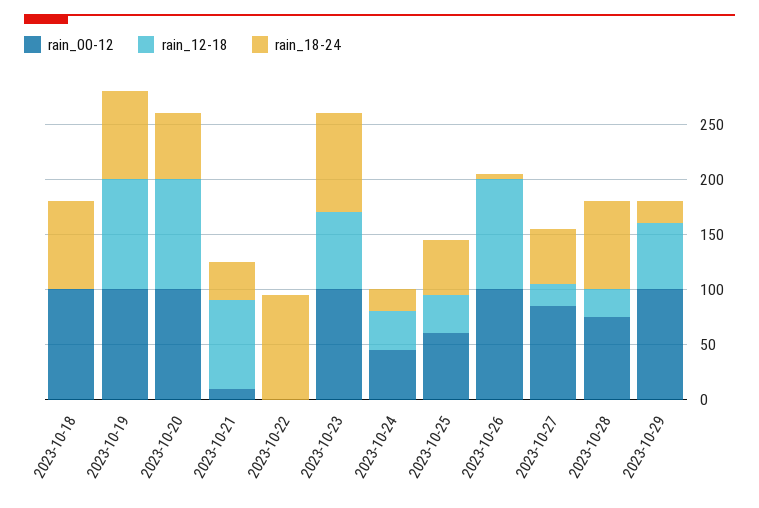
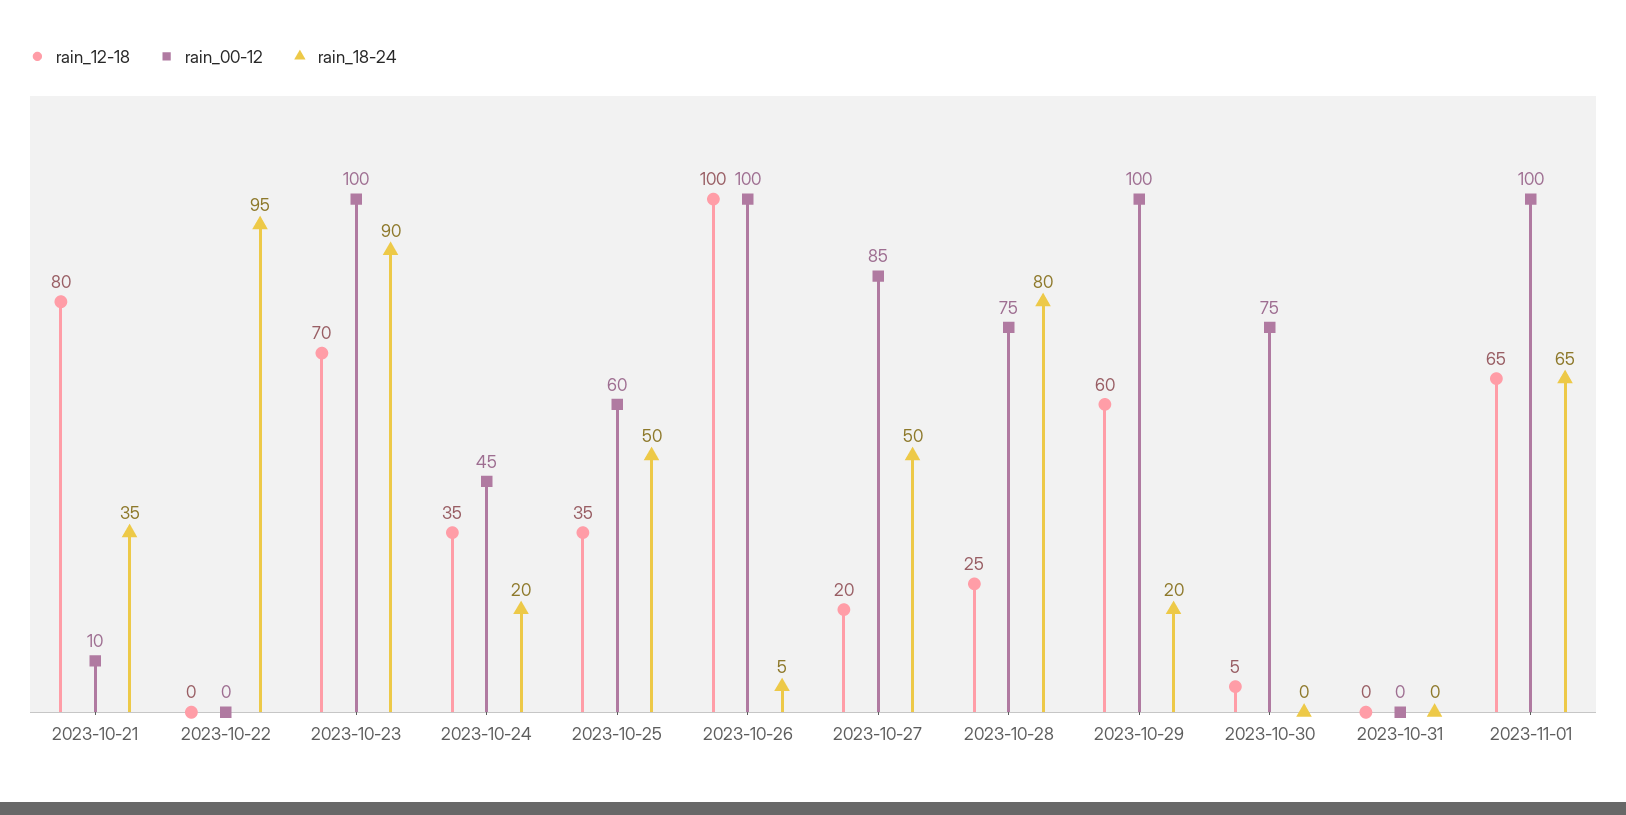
rain_00-12, 2023-10-18: 100 -> none
rain_12-18, 2023-10-18: 0 -> none
rain_18-24, 2023-10-18: 80 -> none
rain_00-12, 2023-10-19: 100 -> none
rain_12-18, 2023-10-19: 100 -> none
rain_18-24, 2023-10-19: 80 -> none
rain_00-12, 2023-10-20: 100 -> none
rain_12-18, 2023-10-20: 100 -> none
rain_18-24, 2023-10-20: 60 -> none
rain_12-18, 2023-10-30: none -> 5
rain_00-12, 2023-10-30: none -> 75
rain_18-24, 2023-10-30: none -> 0
rain_12-18, 2023-10-31: none -> 0
rain_00-12, 2023-10-31: none -> 0
rain_18-24, 2023-10-31: none -> 0
rain_12-18, 2023-11-01: none -> 65
rain_00-12, 2023-11-01: none -> 100
rain_18-24, 2023-11-01: none -> 65

